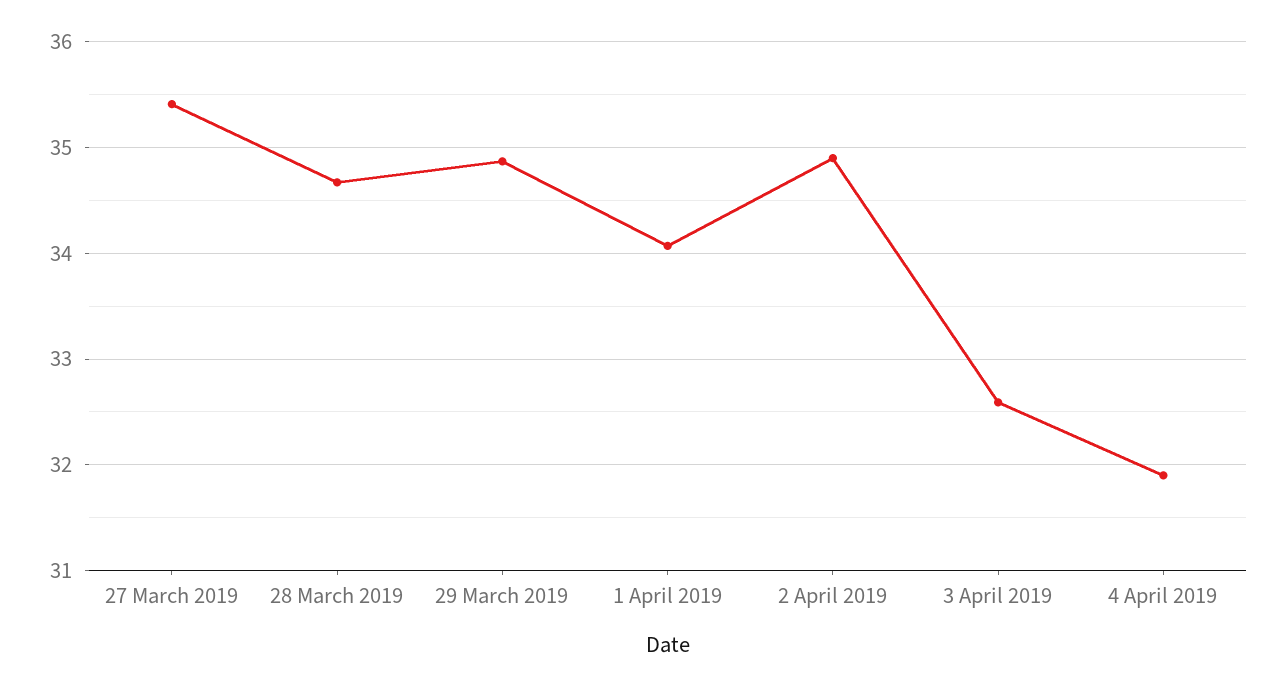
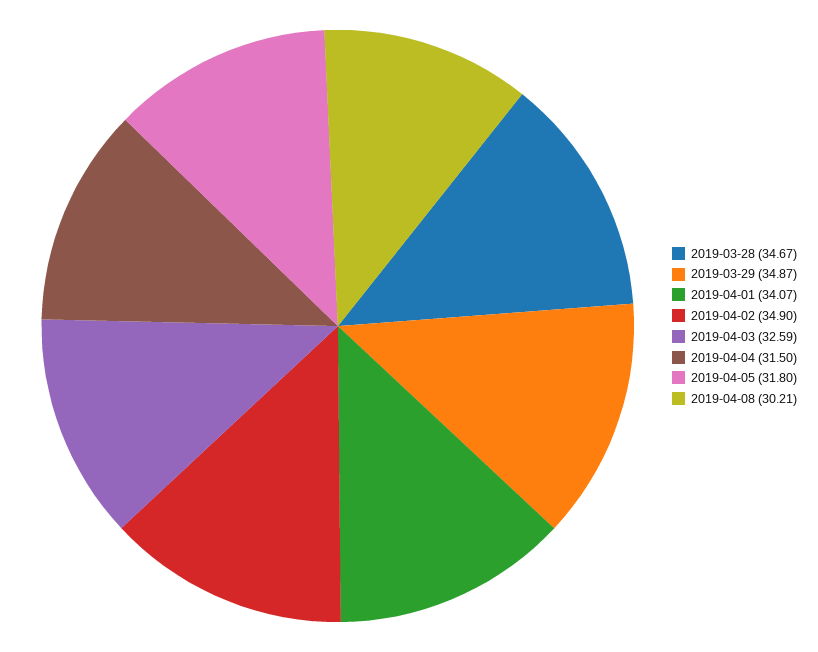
27 March 2019: 35.4 -> none
4 April 2019: 31.9 -> 31.5
2019-04-05: none -> 31.8
2019-04-08: none -> 30.21

